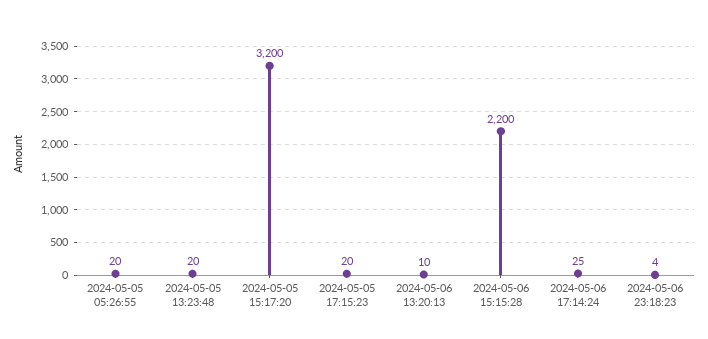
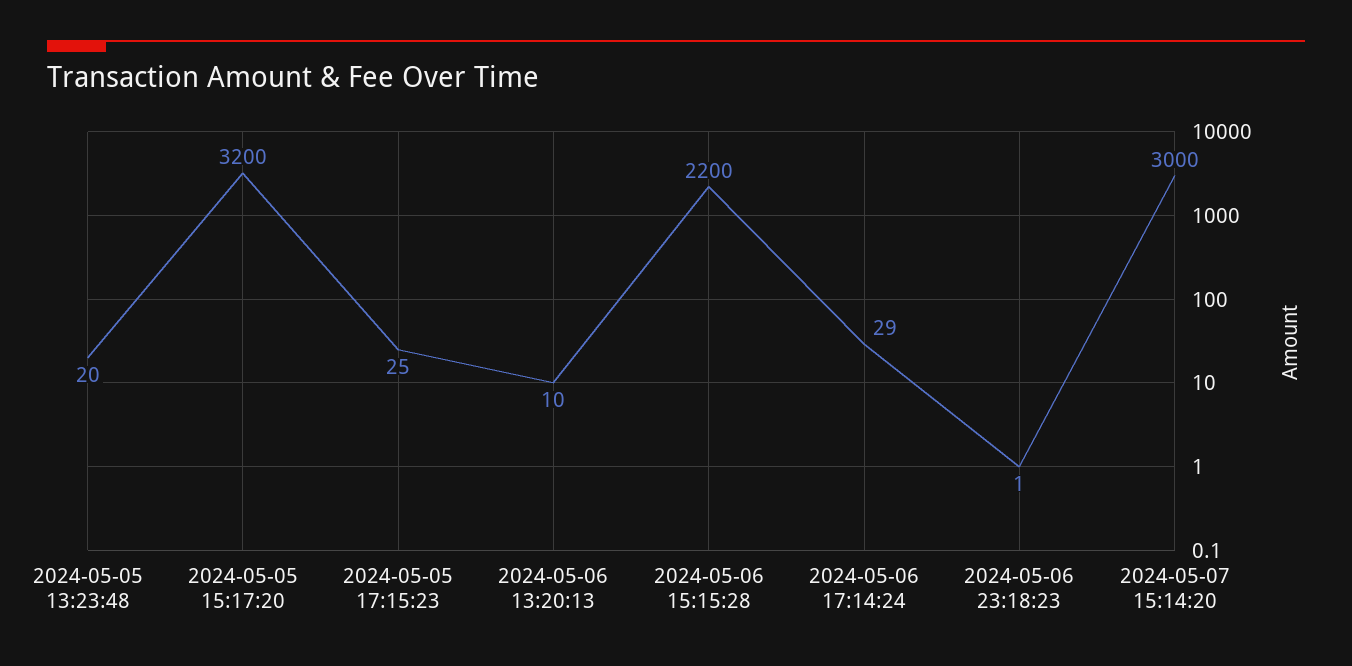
2024-05-05 05:26:55: 20 -> none
2024-05-05 17:15:23: 20 -> 25
2024-05-06 17:14:24: 25 -> 29
2024-05-06 23:18:23: 4 -> 1
2024-05-07 15:14:20: none -> 3000

